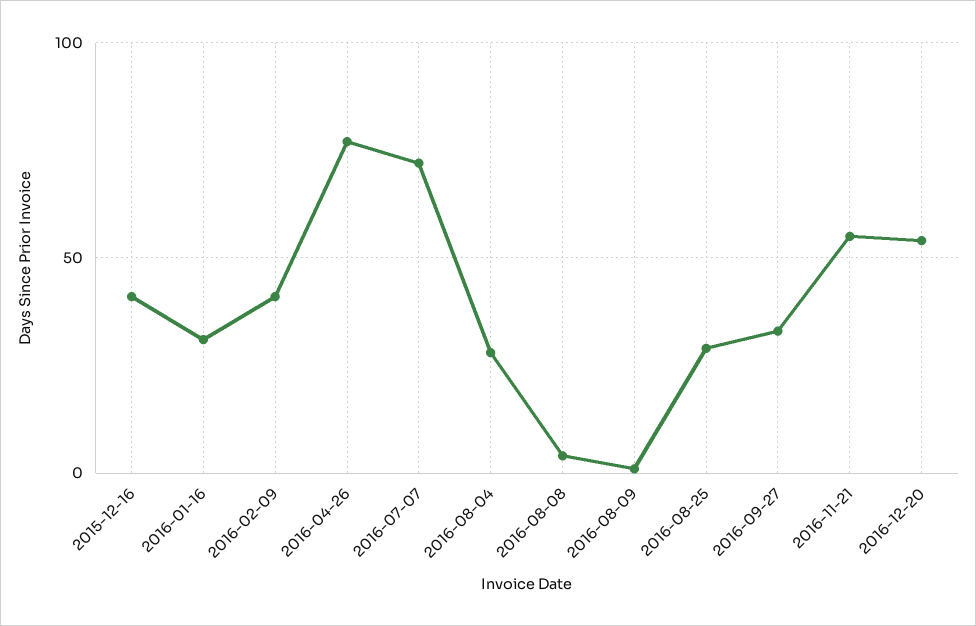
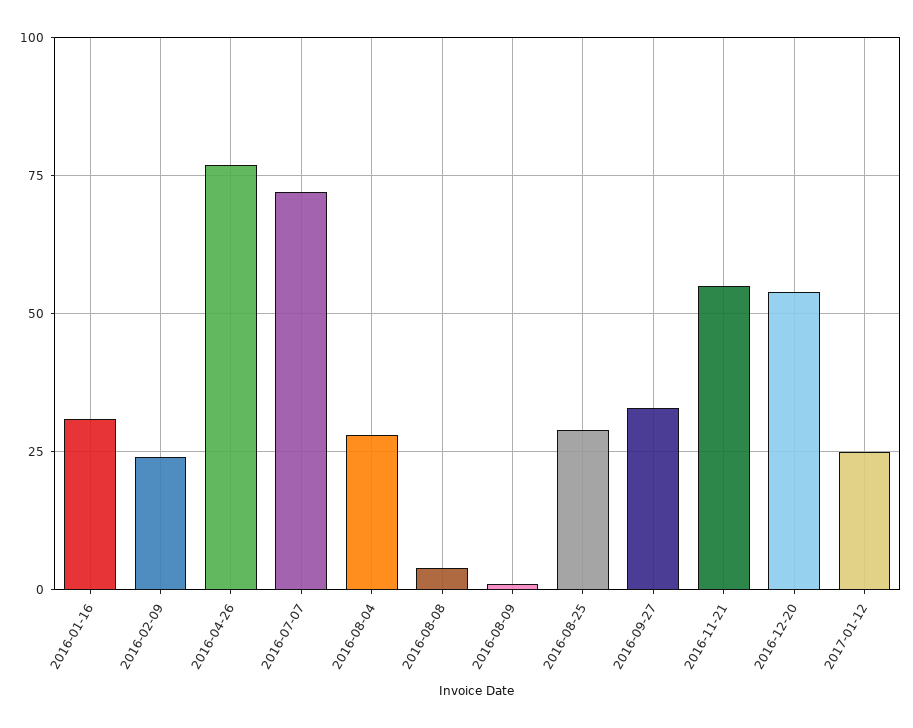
2015-12-16: 40 -> none
2016-02-09: 40 -> 25
2017-01-12: none -> 25

